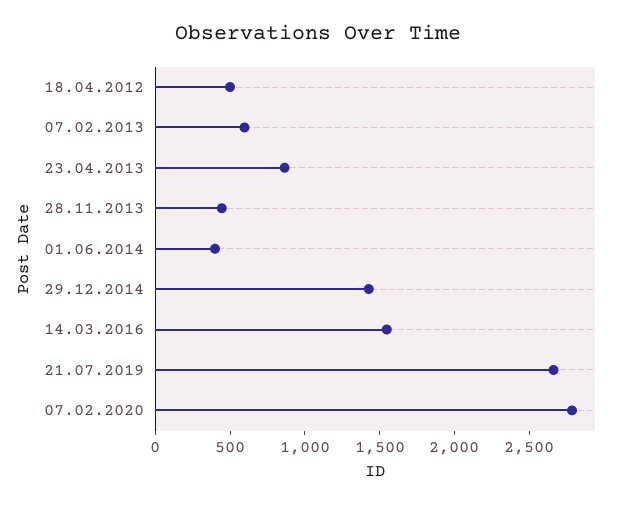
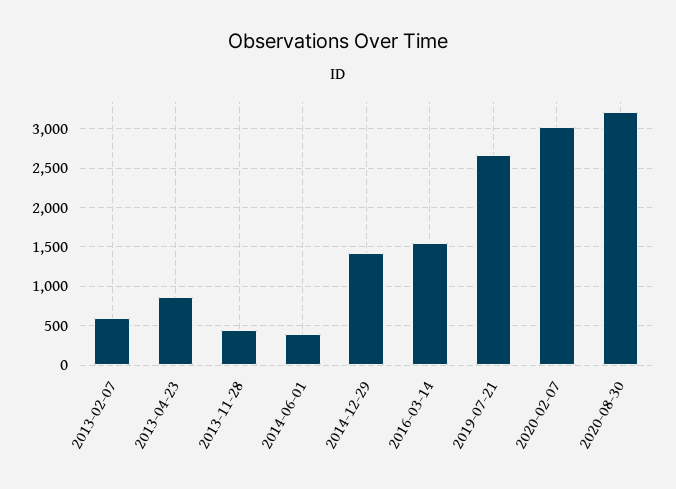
18.04.2012: 500 -> none
07.02.2020: 2800 -> 3000
2020-08-30: none -> 3200

